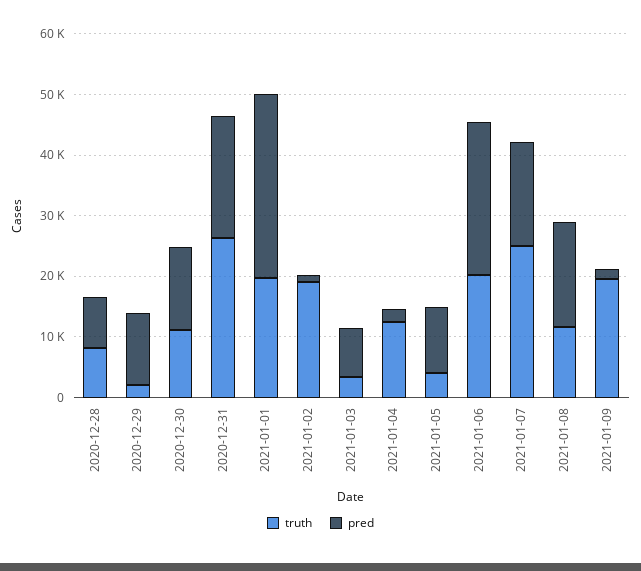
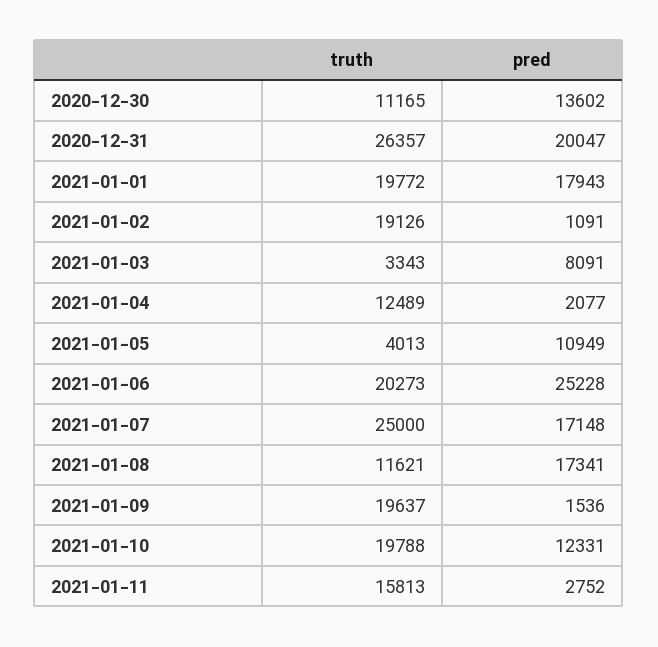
truth, 2020-12-28: 8000 -> none
pred, 2020-12-28: 8000 -> none
truth, 2020-12-29: 2000 -> none
pred, 2020-12-29: 12000 -> none
pred, 2021-01-01: 30000 -> 17943
truth, 2021-01-10: none -> 19788
pred, 2021-01-10: none -> 12331
truth, 2021-01-11: none -> 15813
pred, 2021-01-11: none -> 2752

